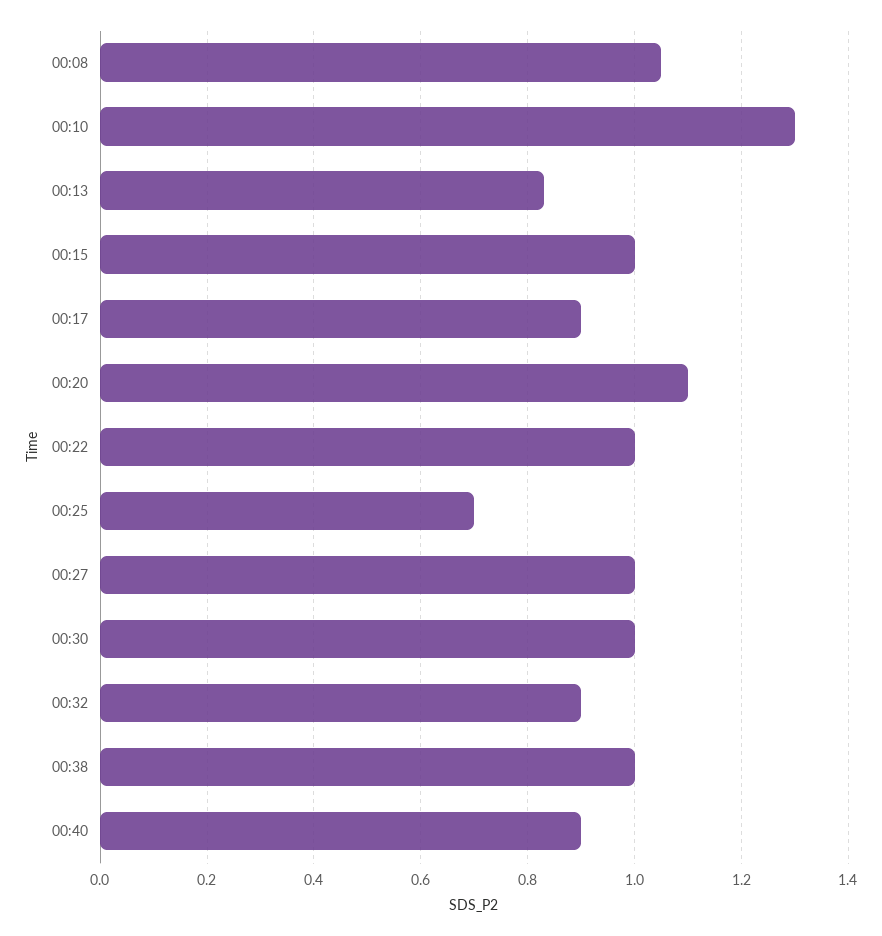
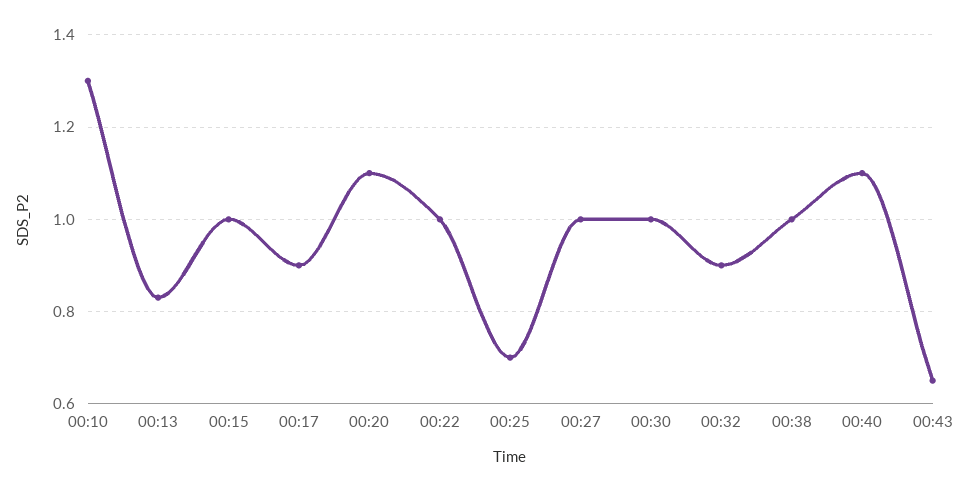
00:08: 1.05 -> none
00:40: 0.9 -> 1.1
00:43: none -> 0.65

